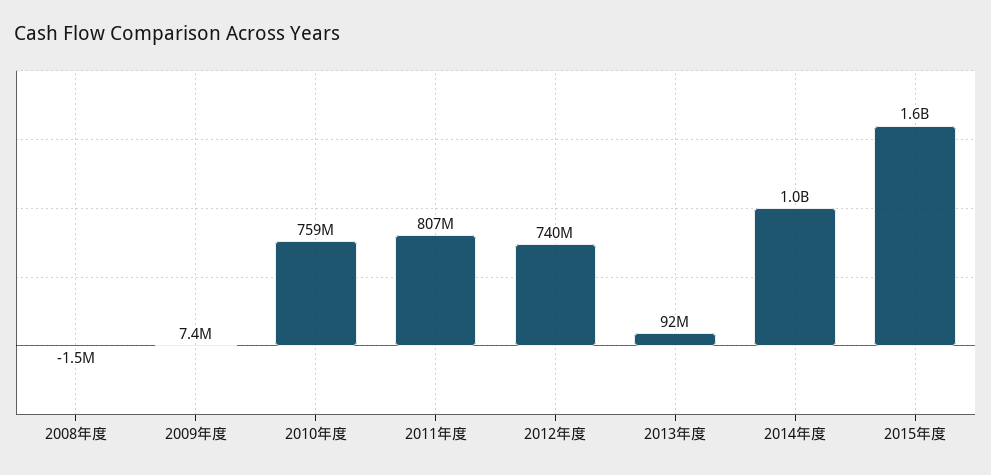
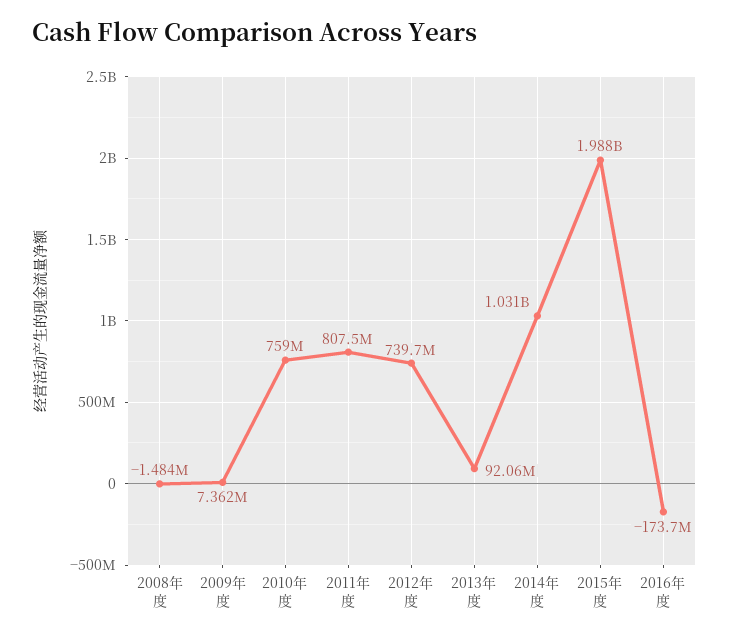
2015年度: 1600000000 -> 1988000000
2016年度: none -> -173700000

